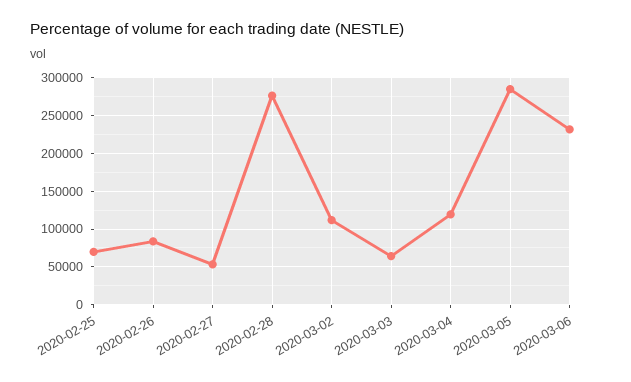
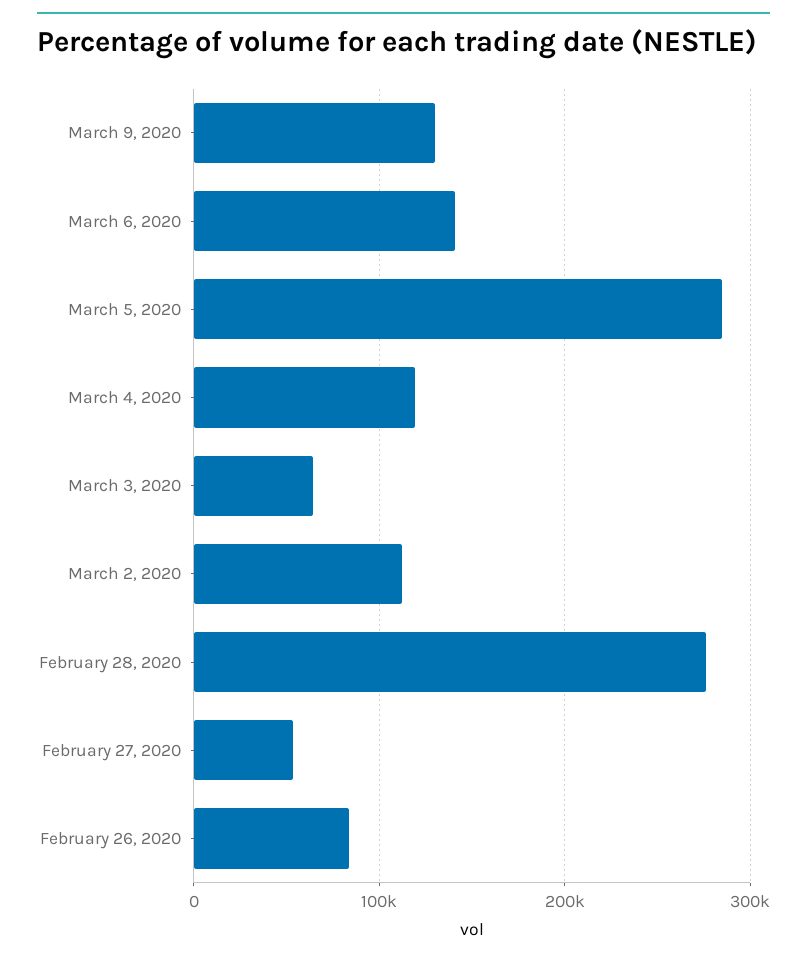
2020-02-25: 70000 -> none
2020-03-06: 230000 -> 140000
March 9, 2020: none -> 130000

